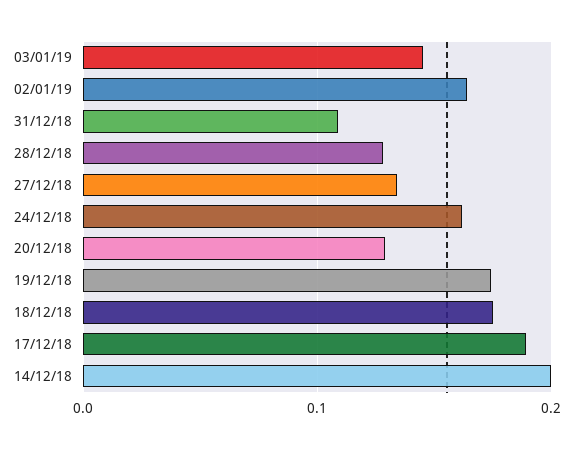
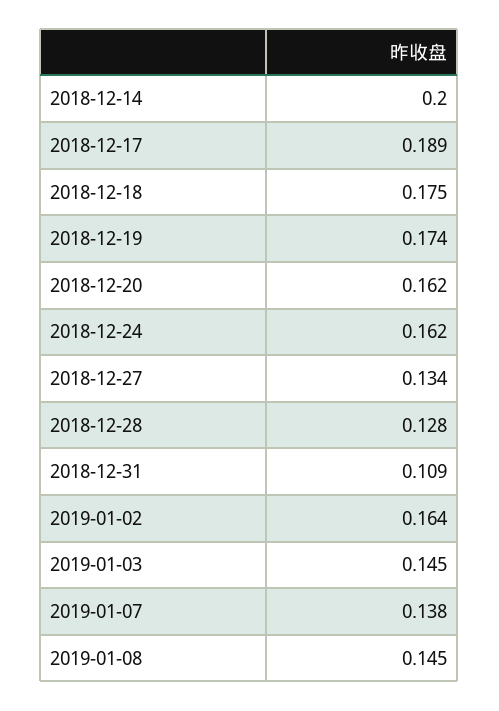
20/12/18: 0.13 -> 0.162
2019-01-07: none -> 0.138
2019-01-08: none -> 0.145

